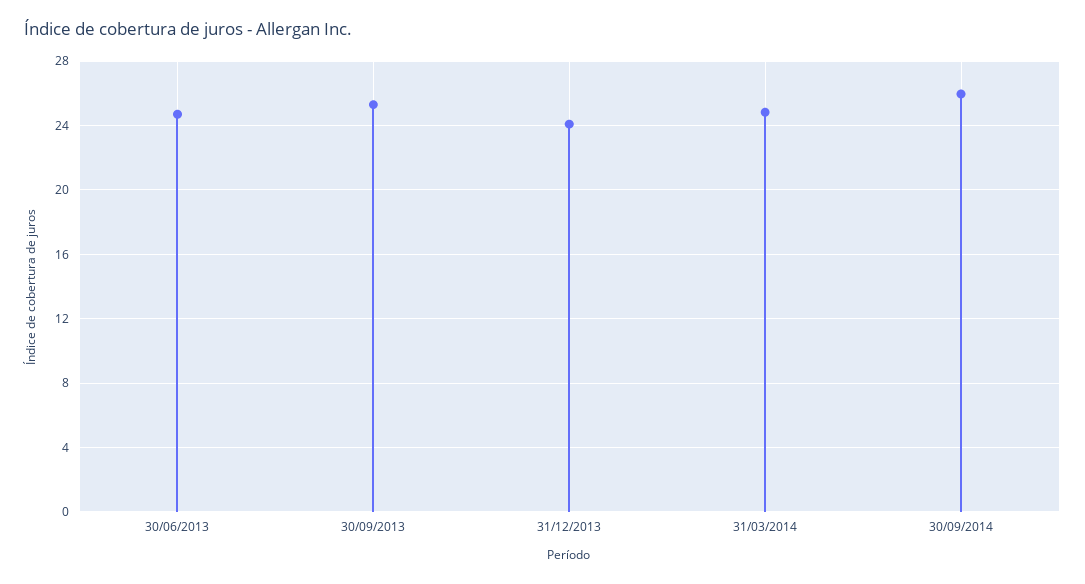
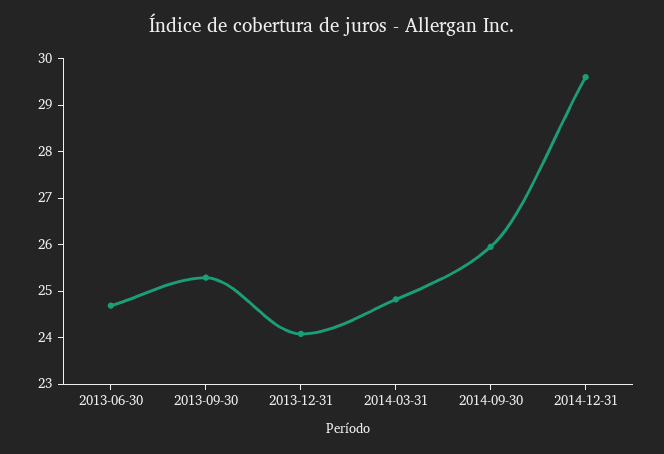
2014-12-31: none -> 29.6

